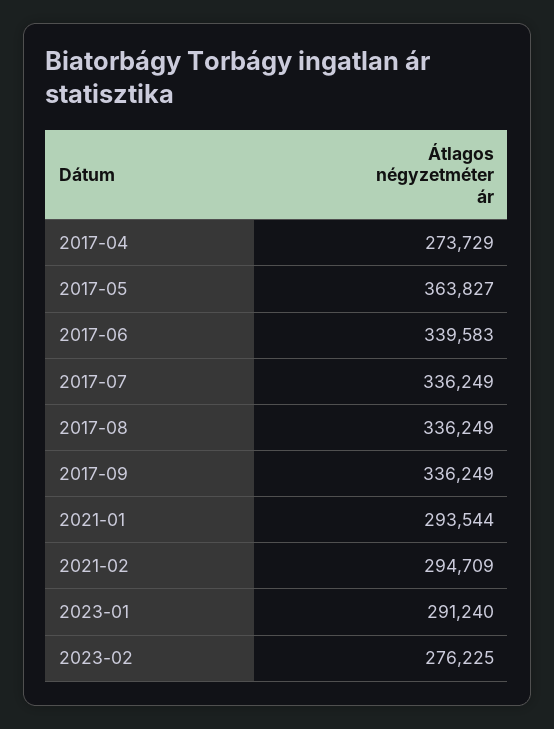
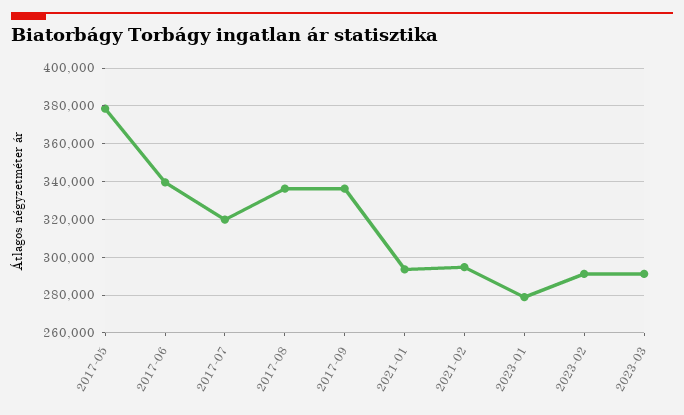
2017-04: 273729 -> none
2017-05: 363827 -> 380000
2017-07: 336249 -> 320000
2023-01: 291240 -> 280000
2023-02: 276225 -> 290000
2023-03: none -> 290000

